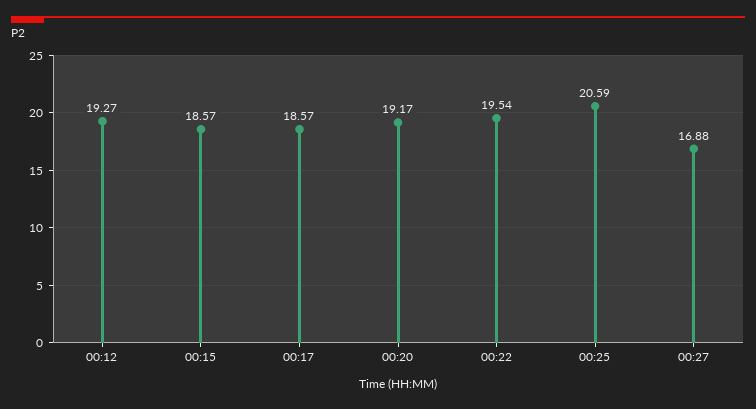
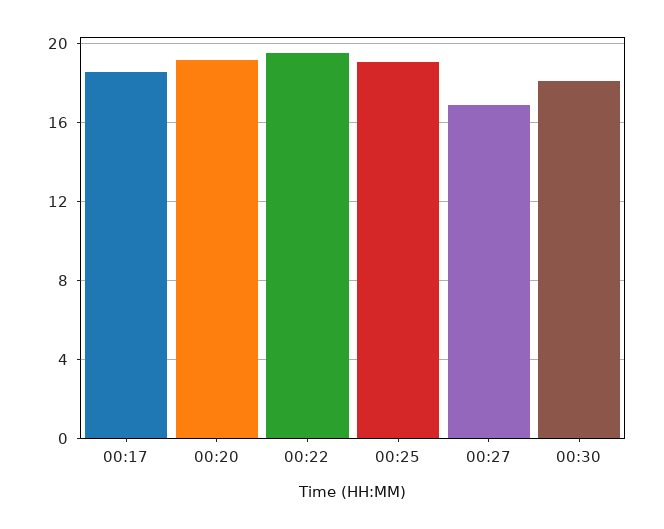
00:12: 19.27 -> none
00:15: 18.57 -> none
00:25: 20.59 -> 19
00:30: none -> 18

